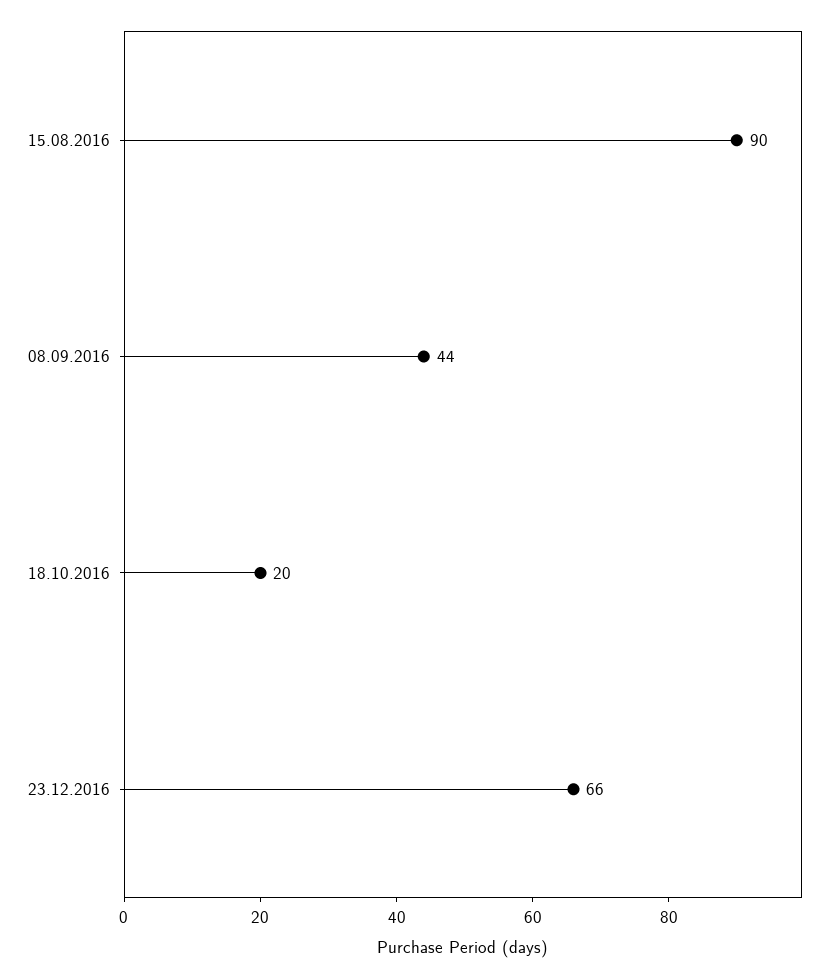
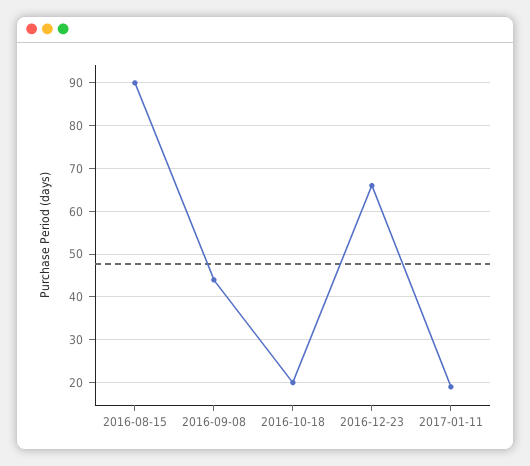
2017-01-11: none -> 20

